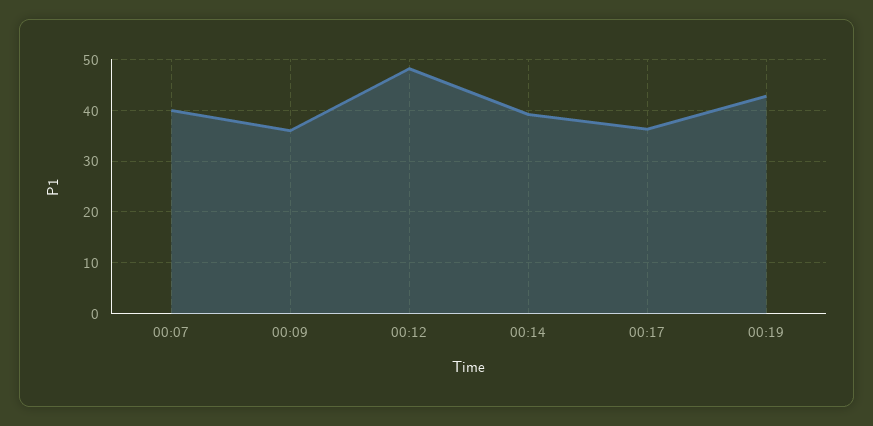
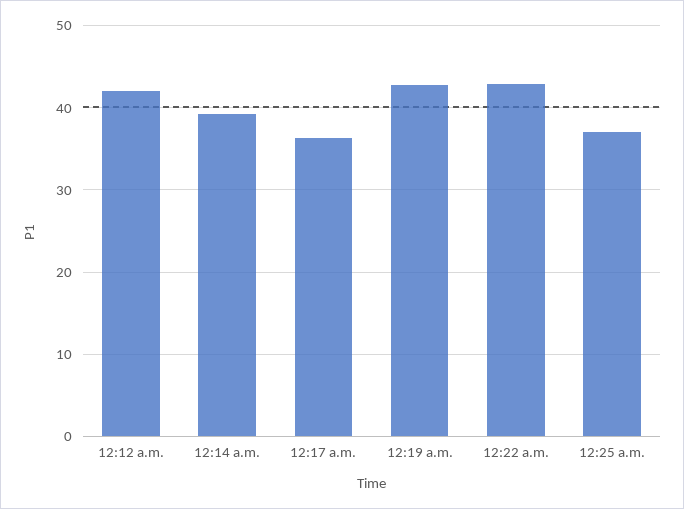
00:07: 40 -> none
00:09: 36 -> none
00:12: 48 -> 42
12:22 a.m.: none -> 43
12:25 a.m.: none -> 37

